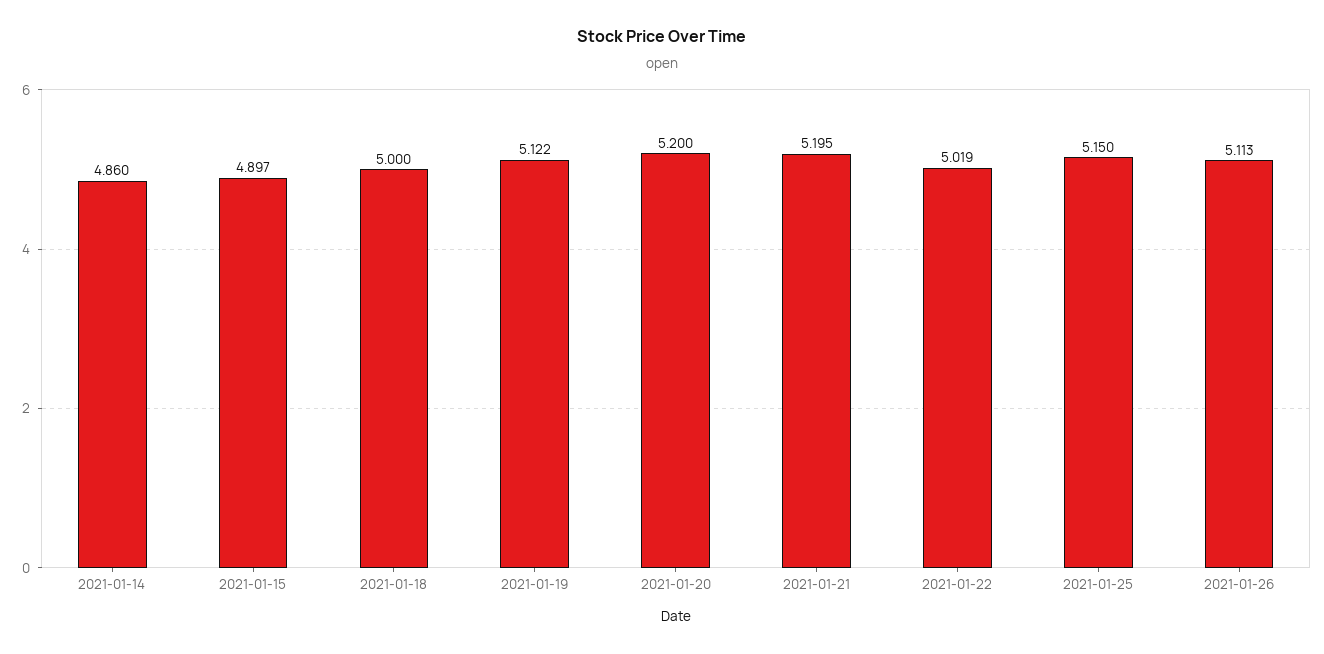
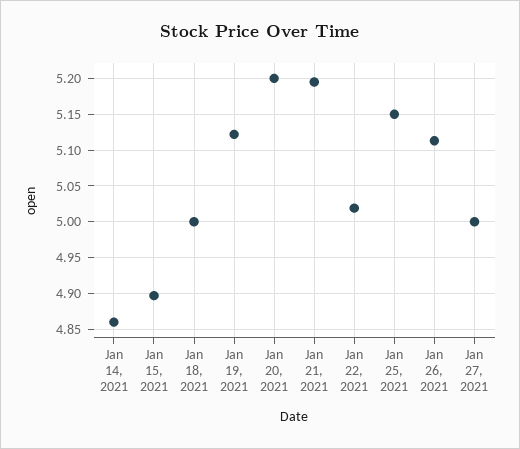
Jan 27, 2021: none -> 5

